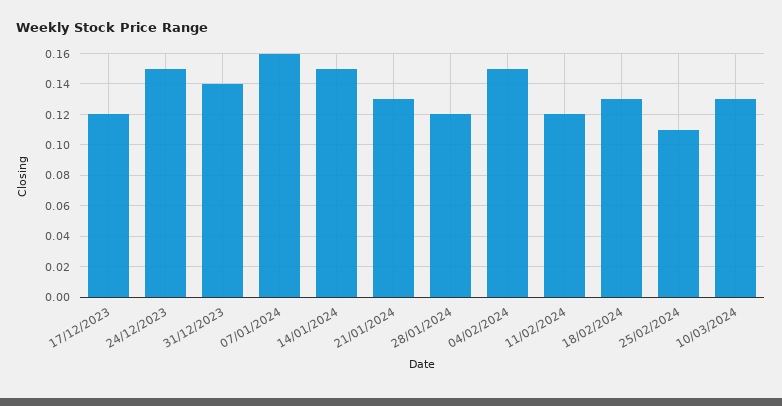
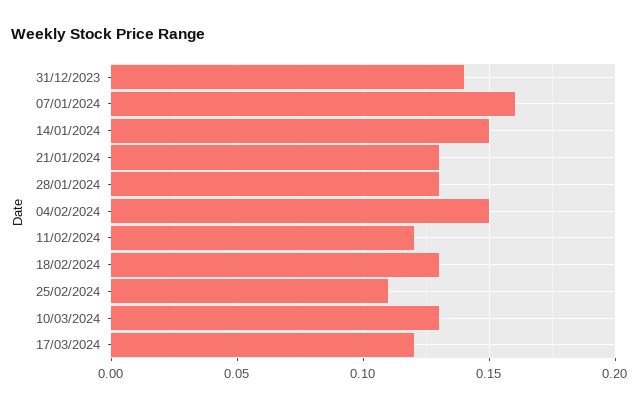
17/12/2023: 0.12 -> none
24/12/2023: 0.15 -> none
28/01/2024: 0.12 -> 0.13
17/03/2024: none -> 0.12

